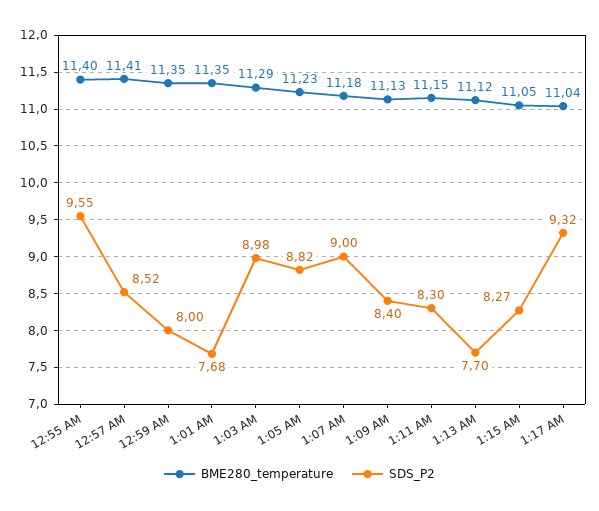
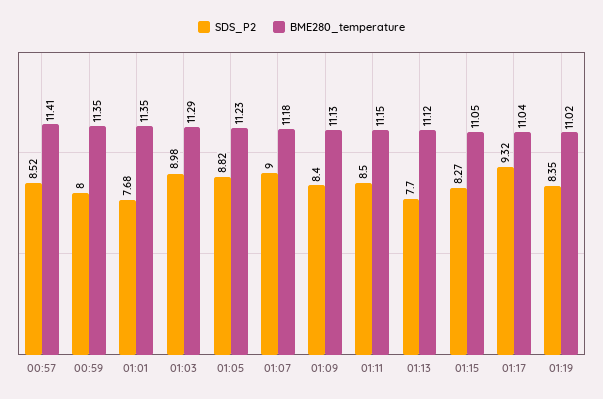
BME280_temperature, 12:55 AM: 11.4 -> none
SDS_P2, 12:55 AM: 9.55 -> none
SDS_P2, 1:11 AM: 8.3 -> 8.5
SDS_P2, 01:19: none -> 8.35
BME280_temperature, 01:19: none -> 11.02

